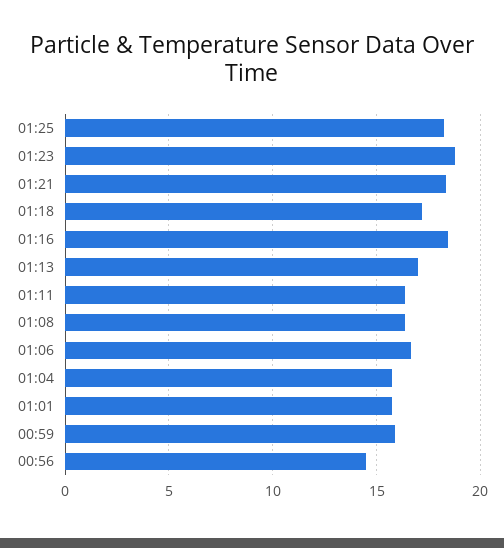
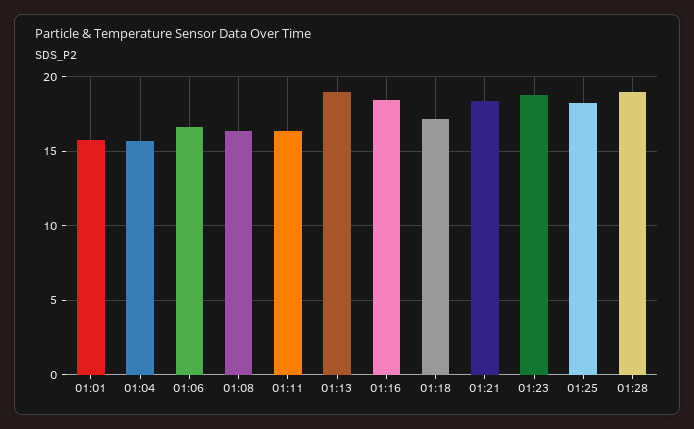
01:13: 17 -> 19
00:59: 16 -> none
00:56: 14.5 -> none
01:28: none -> 19

